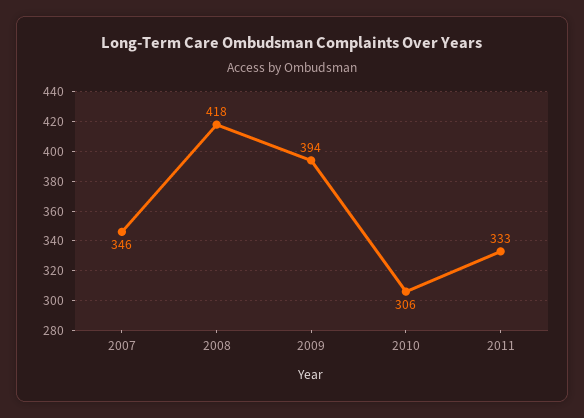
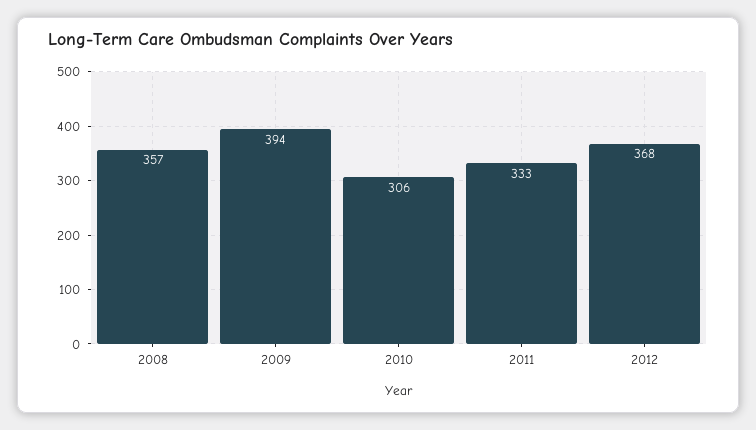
2007: 346 -> none
2008: 418 -> 357
2012: none -> 368

